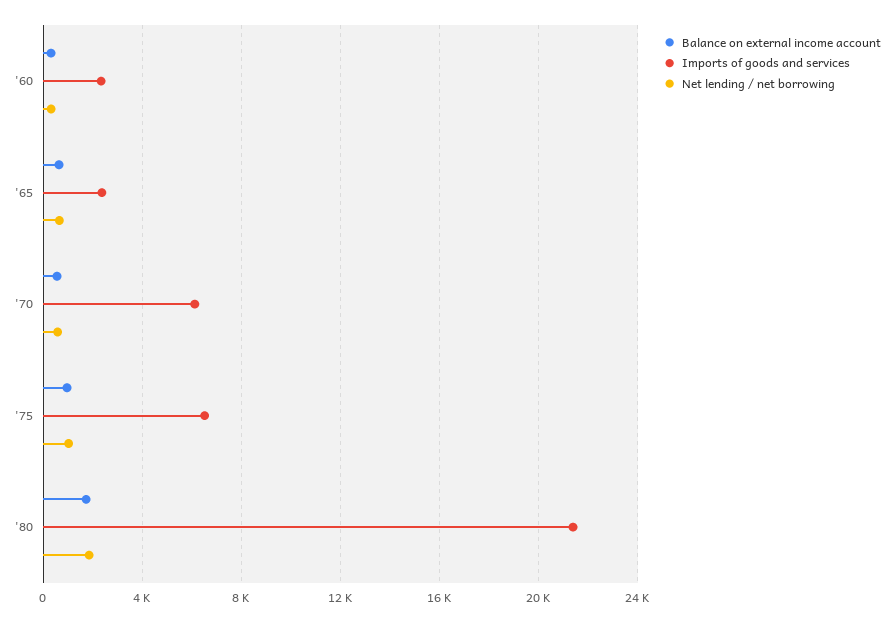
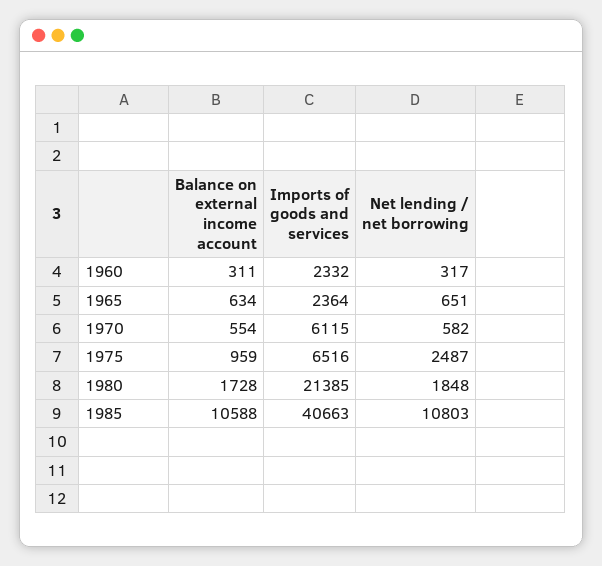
Net lending / net borrowing, '75: 1000 -> 2487
Balance on external income account, 1985: none -> 10588
Imports of goods and services, 1985: none -> 40663
Net lending / net borrowing, 1985: none -> 10803

